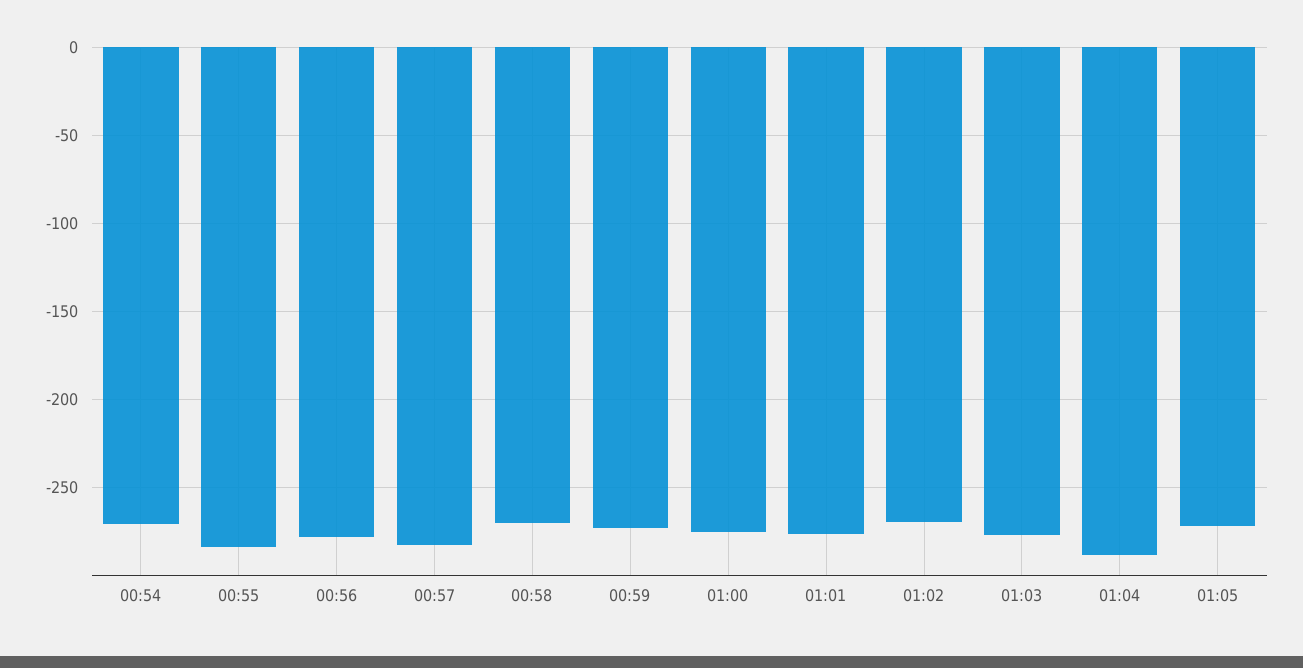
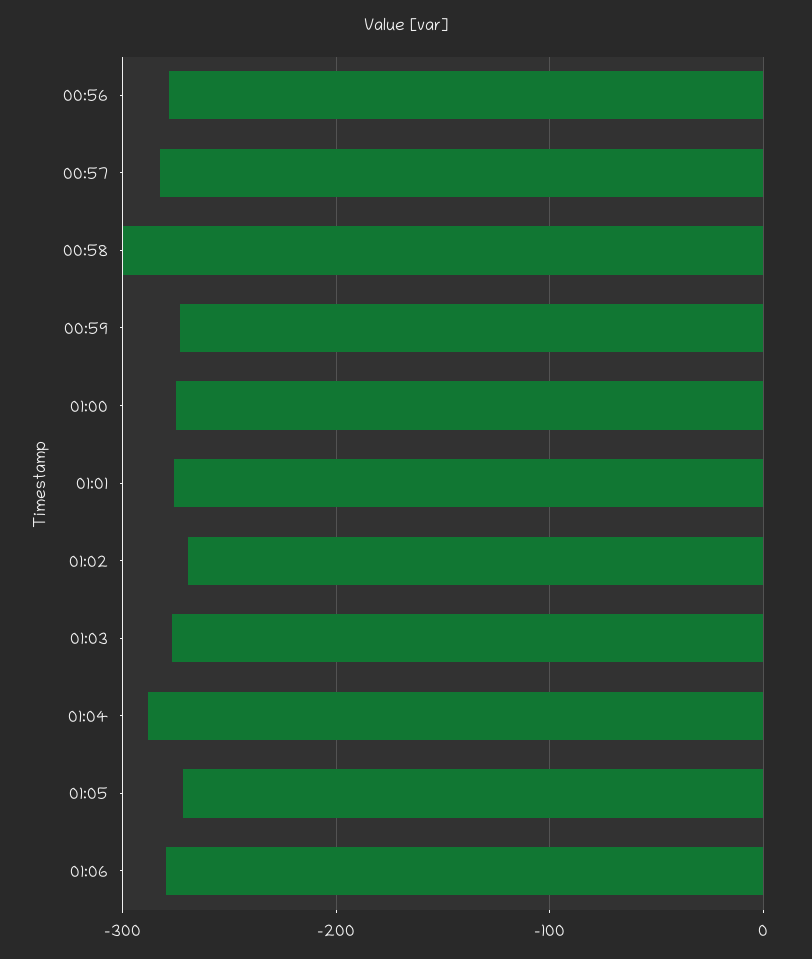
00:54: -270 -> none
00:55: -285 -> none
00:58: -270 -> -300
01:06: none -> -280

